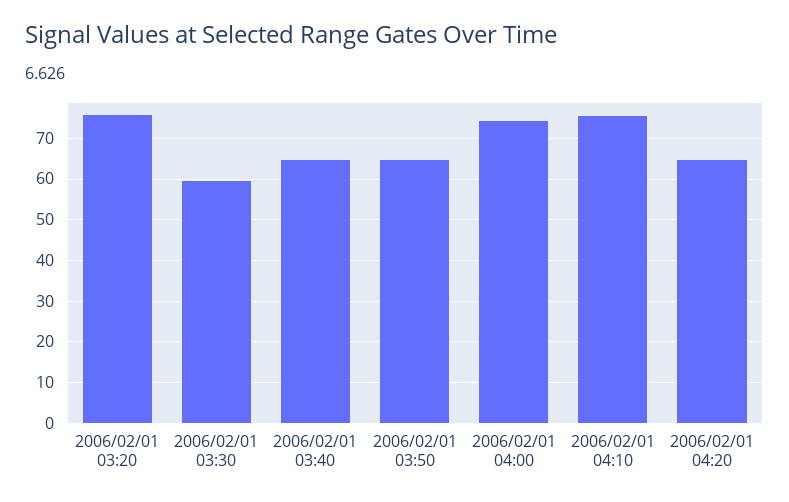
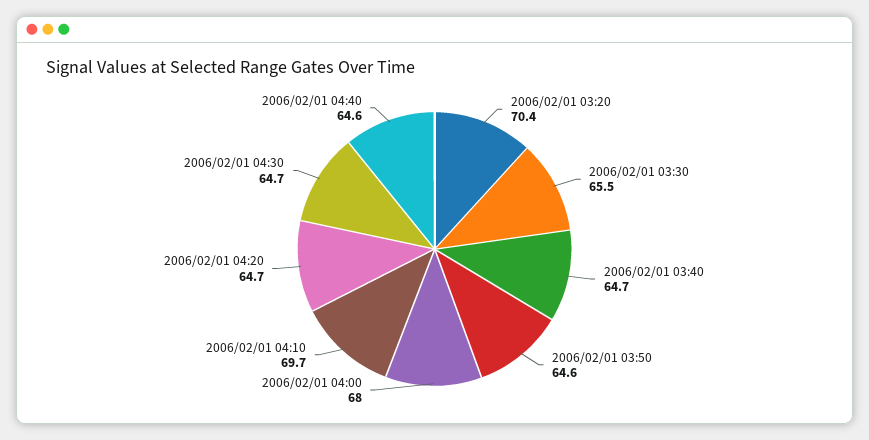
2006/02/01 03:20: 76 -> 70.4
2006/02/01 03:30: 60 -> 65.5
2006/02/01 04:00: 74 -> 68
2006/02/01 04:10: 76 -> 69.7
2006/02/01 04:30: none -> 64.7
2006/02/01 04:40: none -> 64.6

